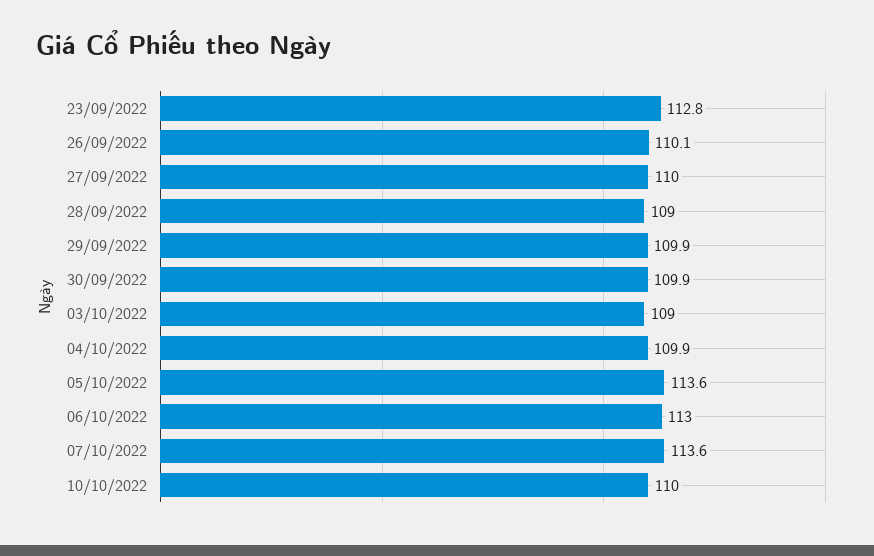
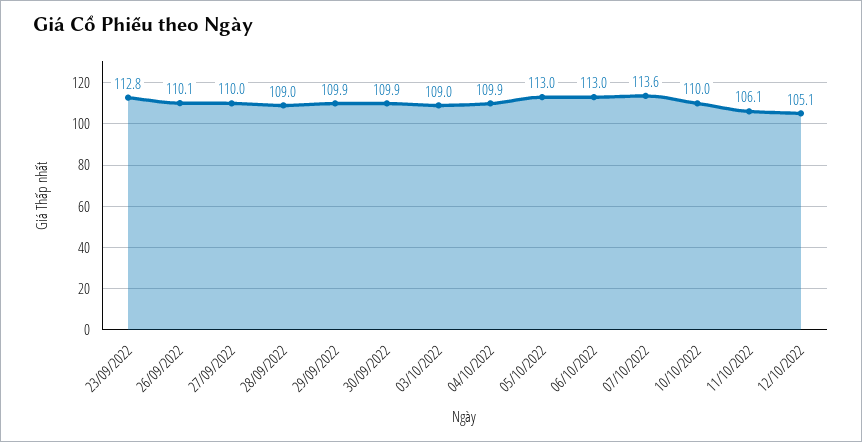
05/10/2022: 113.6 -> 113
11/10/2022: none -> 106.1
12/10/2022: none -> 105.1

